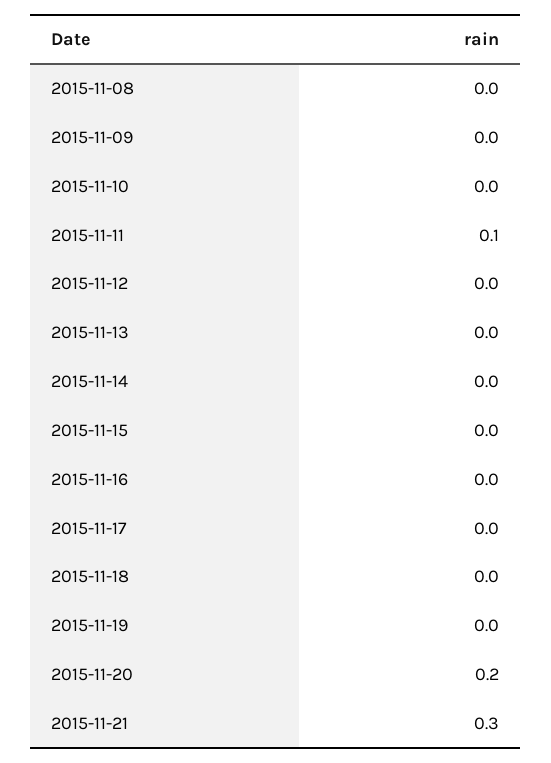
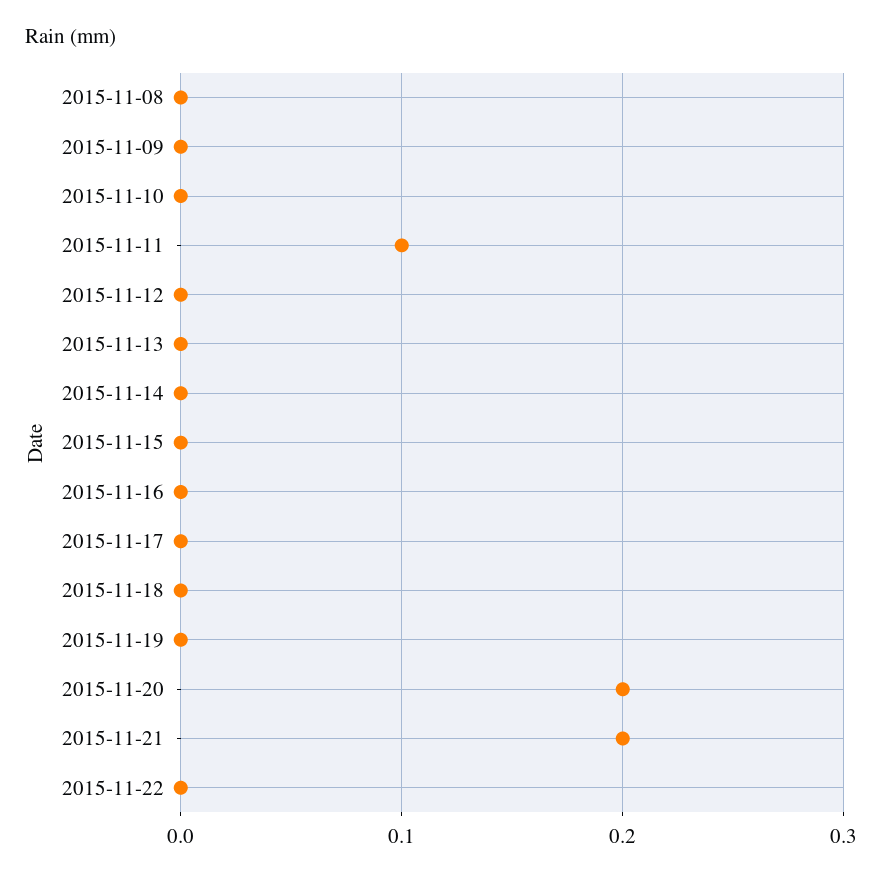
2015-11-21: 0.3 -> 0.2
2015-11-22: none -> 0

